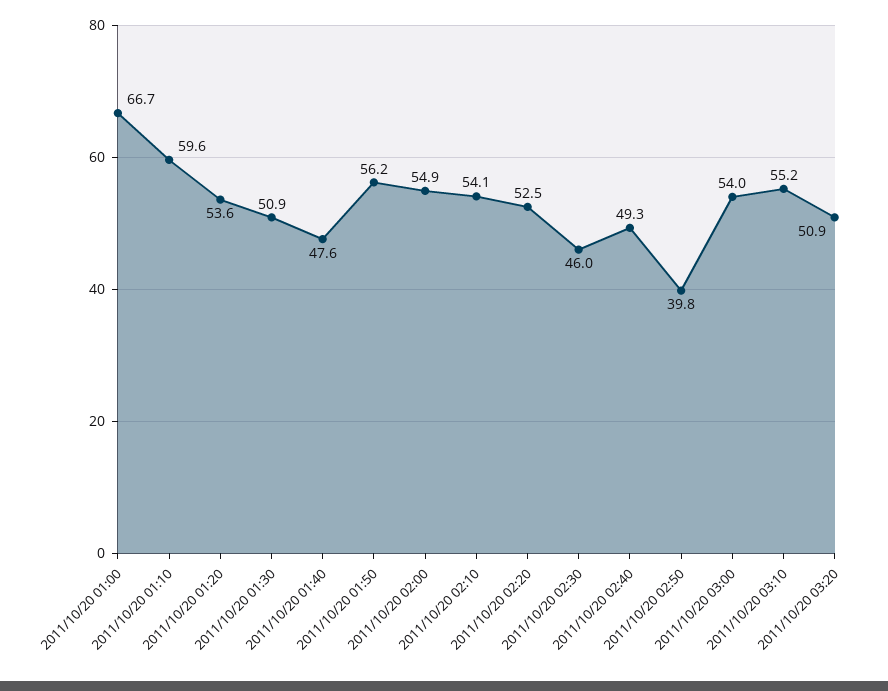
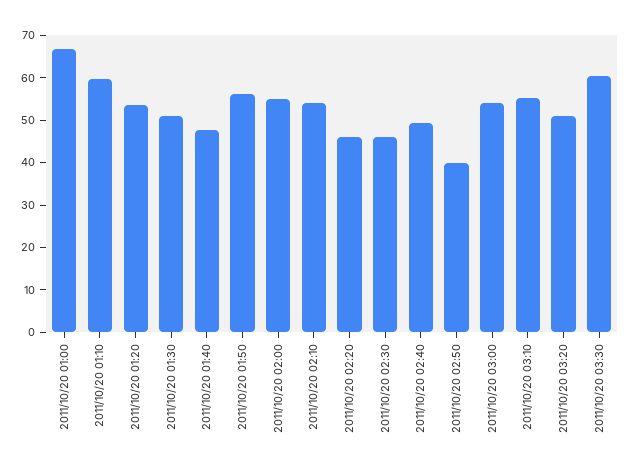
2011/10/20 02:20: 52.5 -> 46
2011/10/20 03:30: none -> 60

